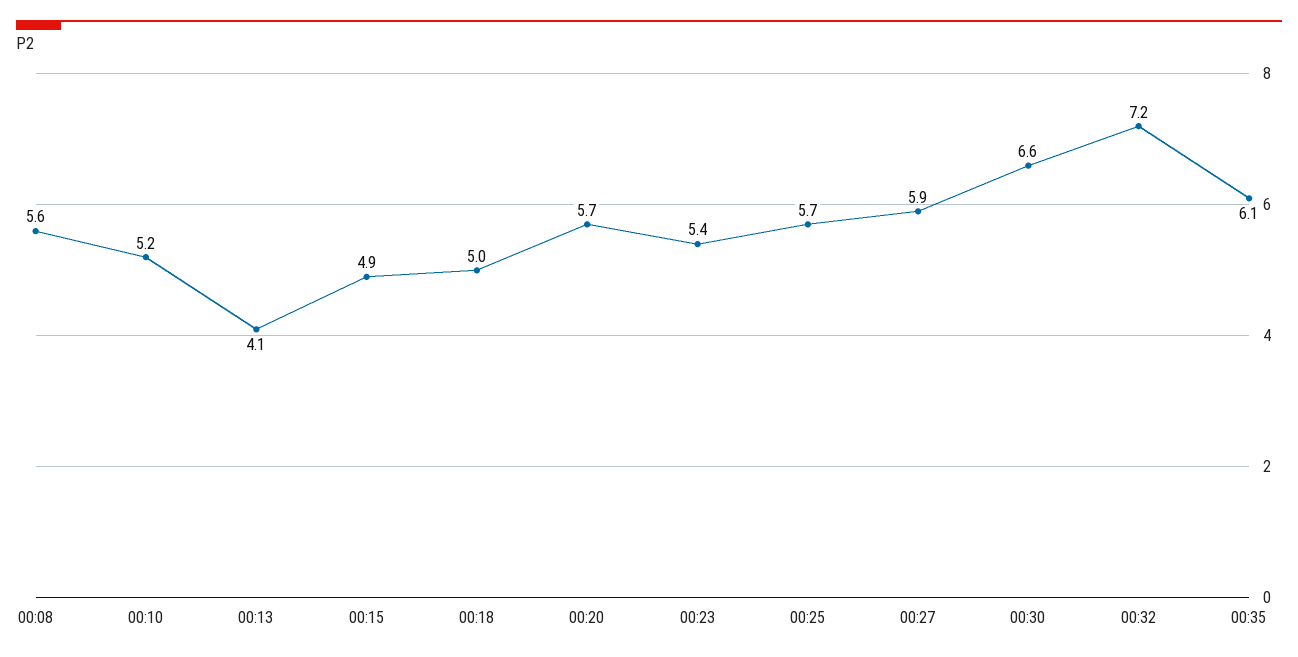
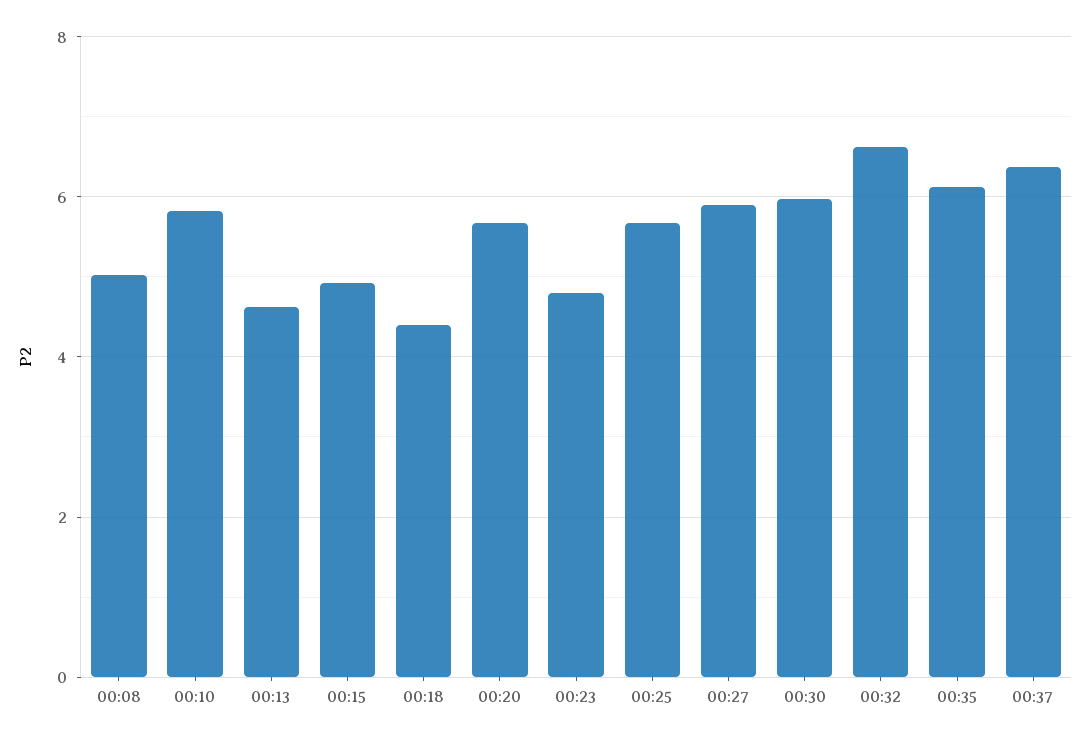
00:08: 5.6 -> 5
00:10: 5.2 -> 5.8
00:13: 4.1 -> 4.6
00:18: 5 -> 4.4
00:23: 5.4 -> 4.8
00:30: 6.6 -> 6
00:32: 7.2 -> 6.6
00:37: none -> 6.4

